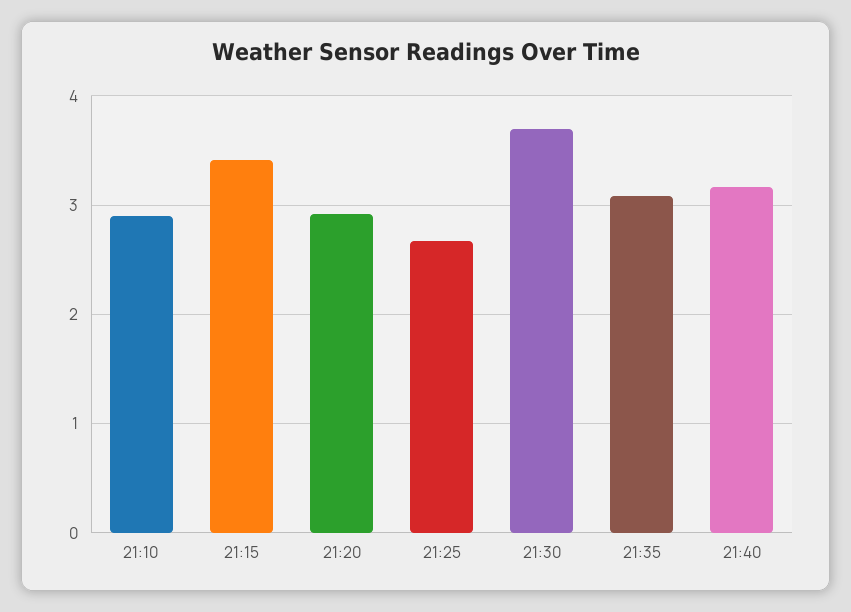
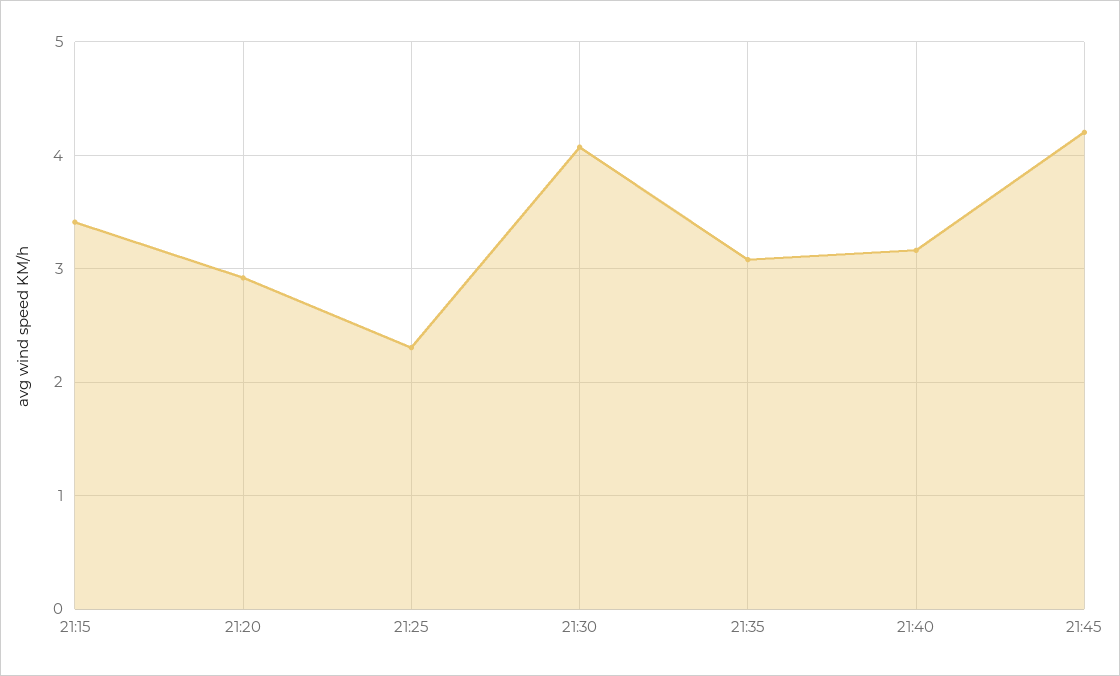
21:10: 2.9 -> none
21:25: 2.7 -> 2.3
21:30: 3.7 -> 4.1
21:45: none -> 4.2

